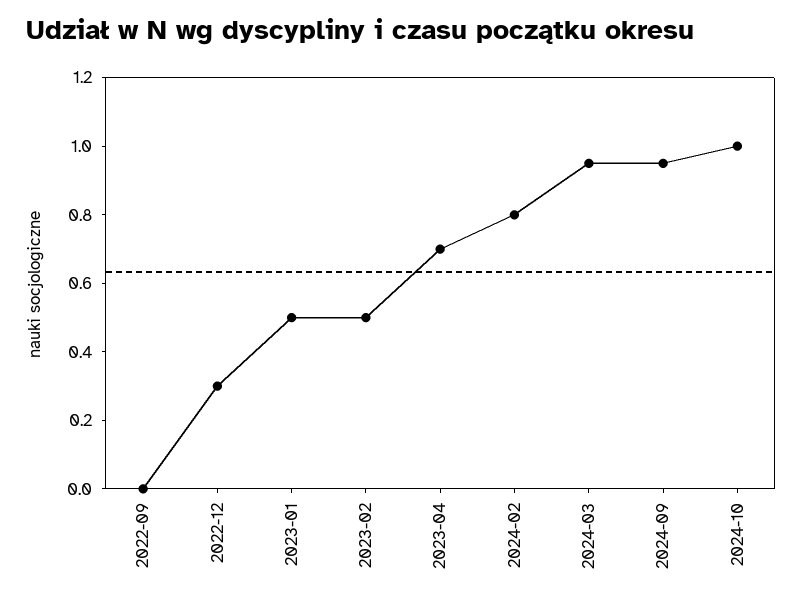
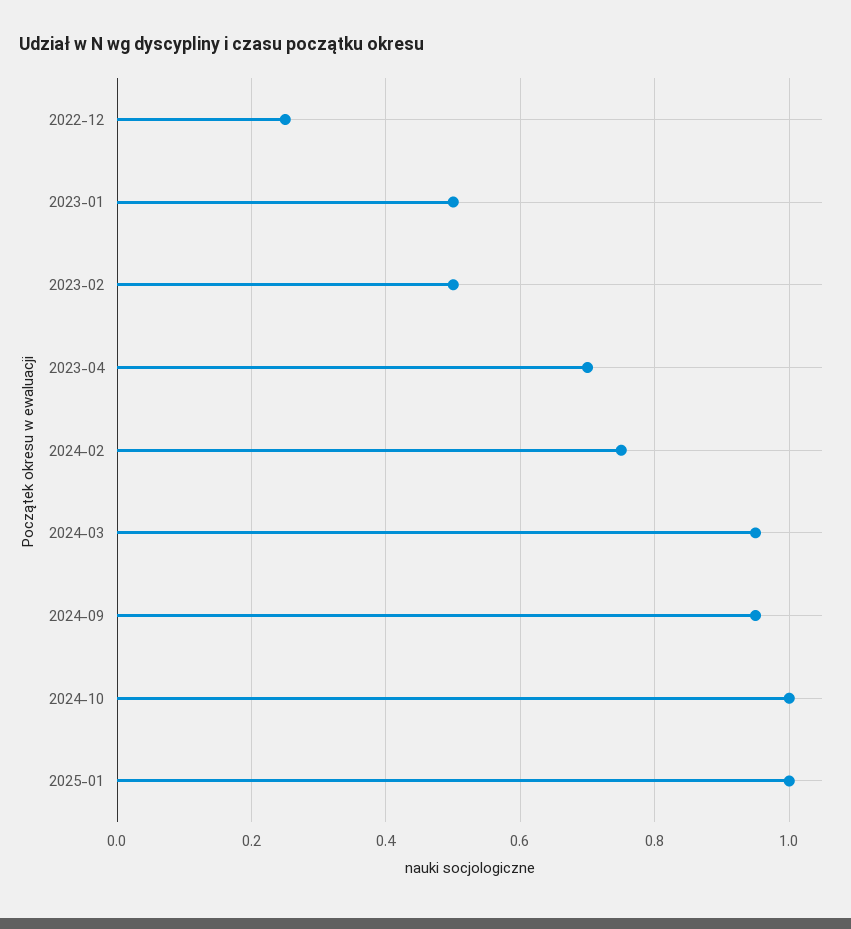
2022-09: 0 -> none
2022-12: 0.3 -> 0.25
2024-02: 0.8 -> 0.75
2025-01: none -> 1

